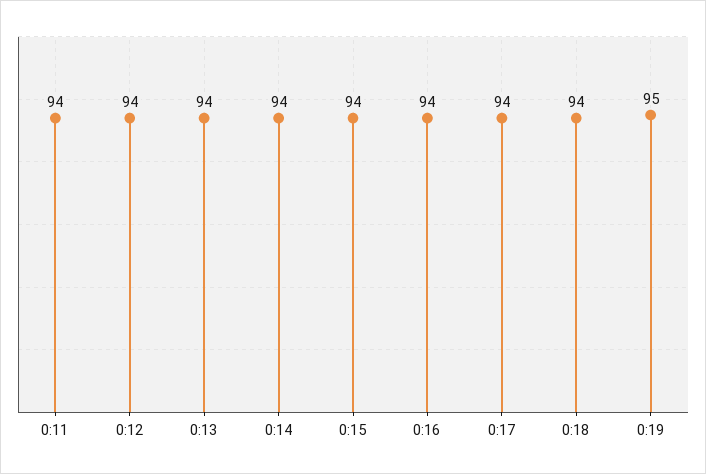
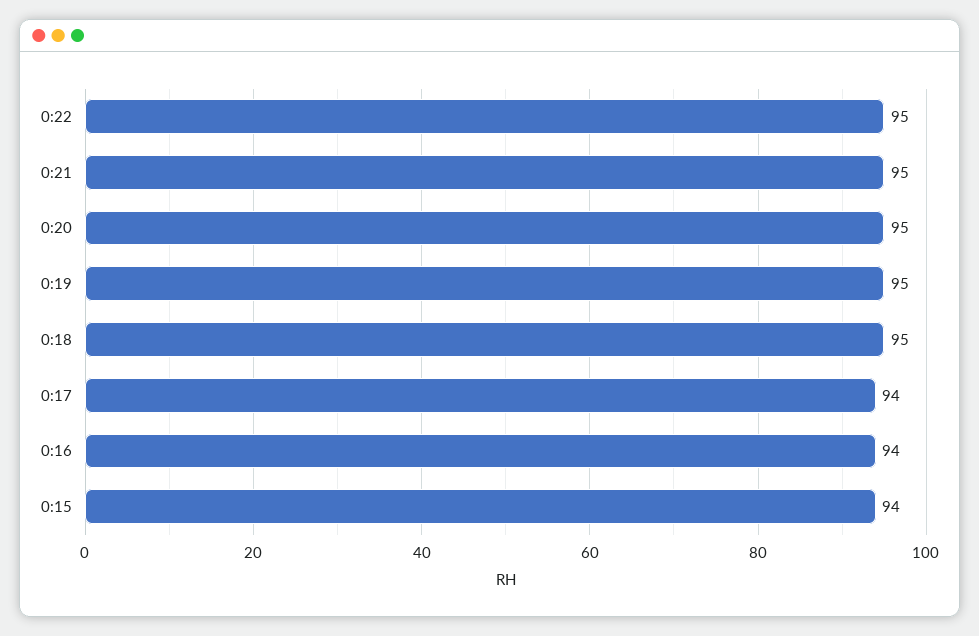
0:11: 94 -> none
0:12: 94 -> none
0:13: 94 -> none
0:14: 94 -> none
0:18: 94 -> 95
0:22: none -> 95
0:21: none -> 95
0:20: none -> 95

